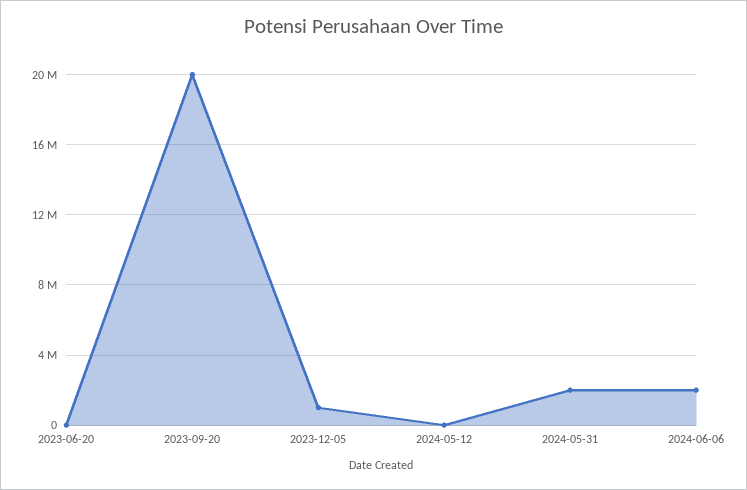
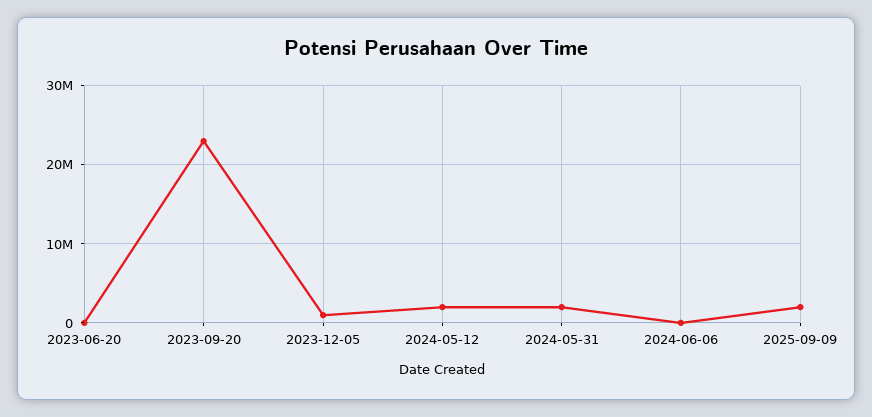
2023-09-20: 20000000 -> 23000000
2024-05-12: 0 -> 2000000
2024-06-06: 2000000 -> 0
2025-09-09: none -> 2000000

